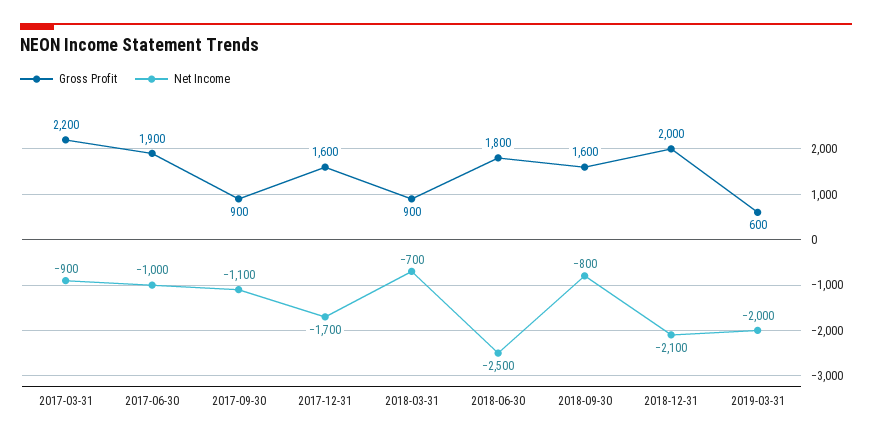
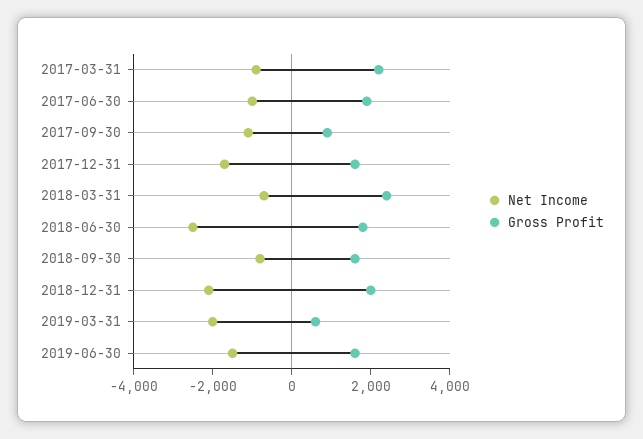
Gross Profit, 2018-03-31: 900 -> 2500
Net Income, 2019-06-30: none -> -1500
Gross Profit, 2019-06-30: none -> 1500

